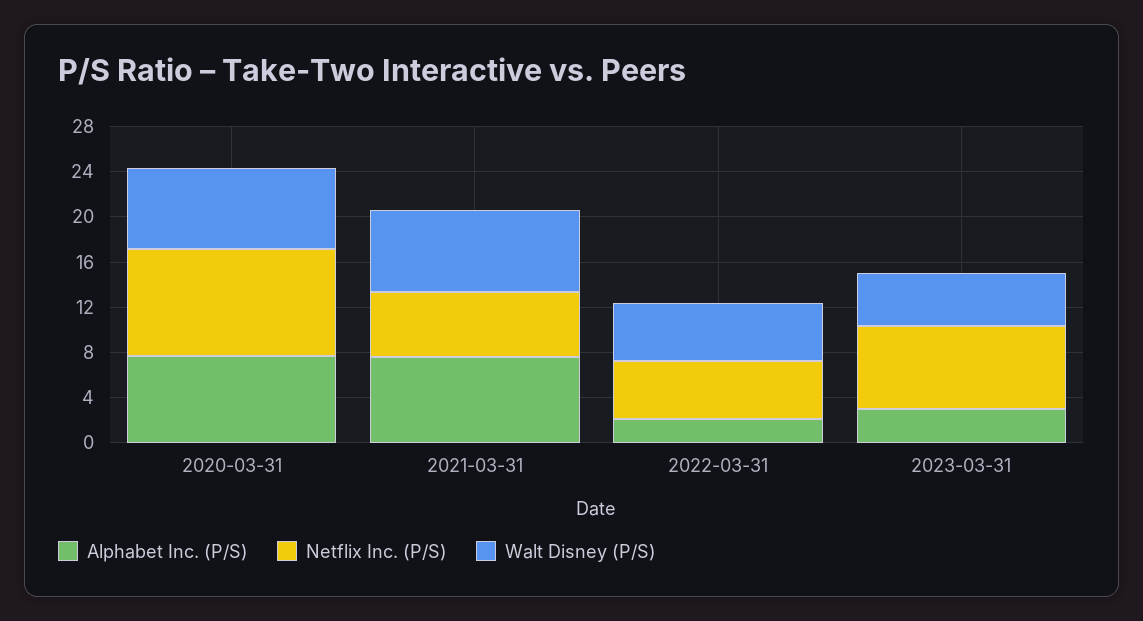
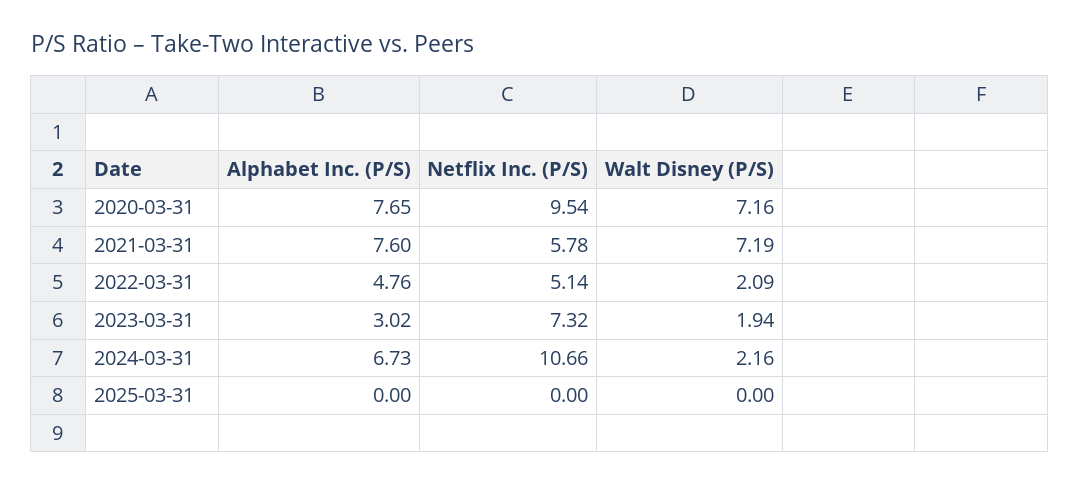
Alphabet Inc. (P/S), 2022-03-31: 2 -> 4.76
Walt Disney (P/S), 2022-03-31: 5 -> 2.09
Walt Disney (P/S), 2023-03-31: 5 -> 1.94
Alphabet Inc. (P/S), 2024-03-31: none -> 6.73
Netflix Inc. (P/S), 2024-03-31: none -> 10.66
Walt Disney (P/S), 2024-03-31: none -> 2.16
Alphabet Inc. (P/S), 2025-03-31: none -> 0
Netflix Inc. (P/S), 2025-03-31: none -> 0
Walt Disney (P/S), 2025-03-31: none -> 0

